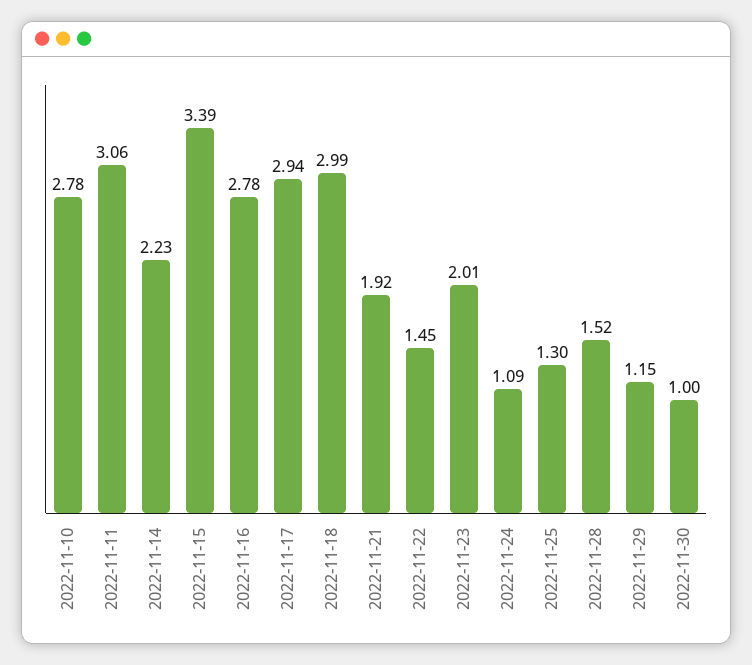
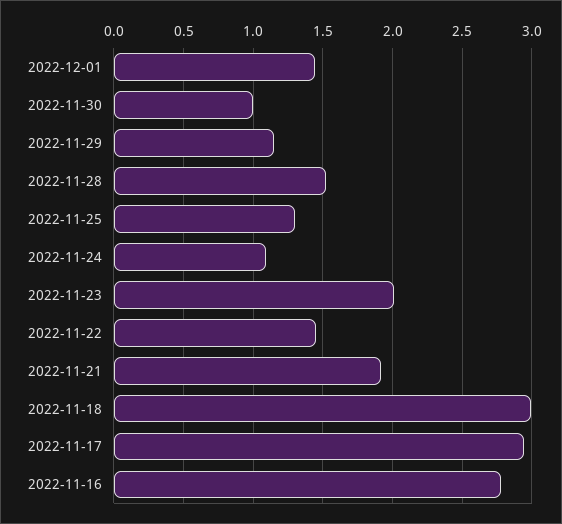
2022-11-10: 2.78 -> none
2022-11-11: 3.06 -> none
2022-11-14: 2.23 -> none
2022-11-15: 3.39 -> none
2022-12-01: none -> 1.45

